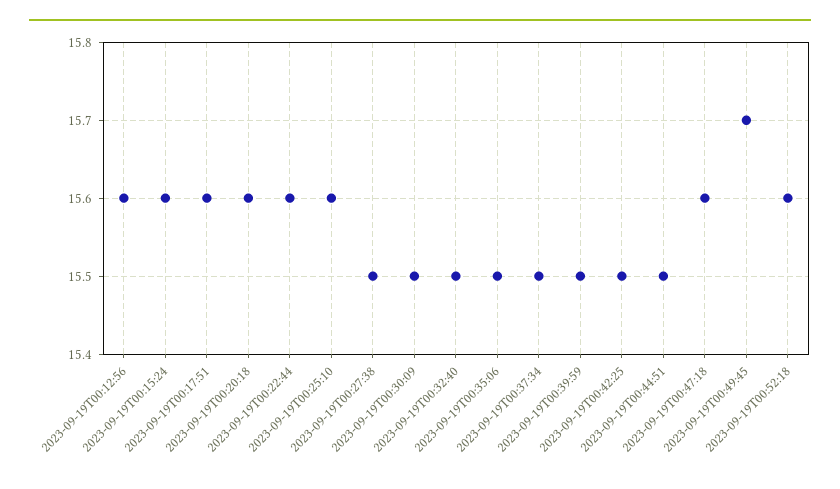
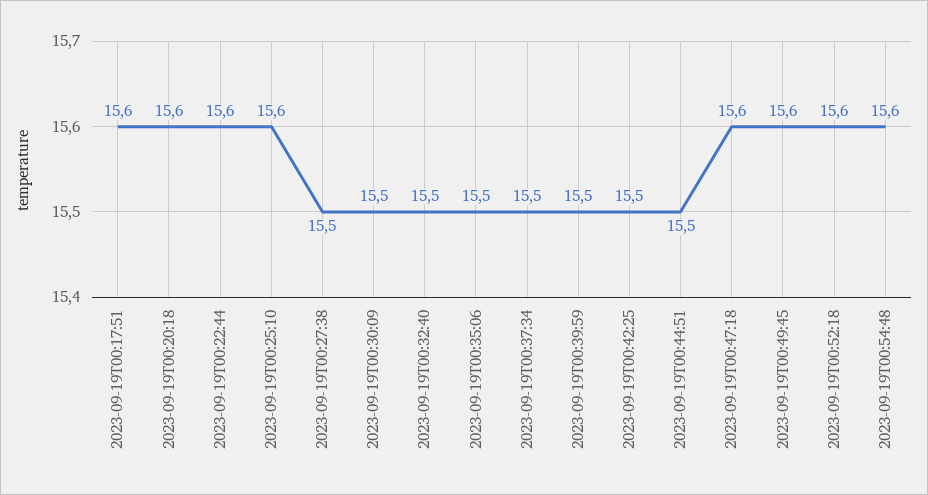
2023-09-19T00:12:56: 15.6 -> none
2023-09-19T00:15:24: 15.6 -> none
2023-09-19T00:49:45: 15.7 -> 15.6
2023-09-19T00:54:48: none -> 15.6

